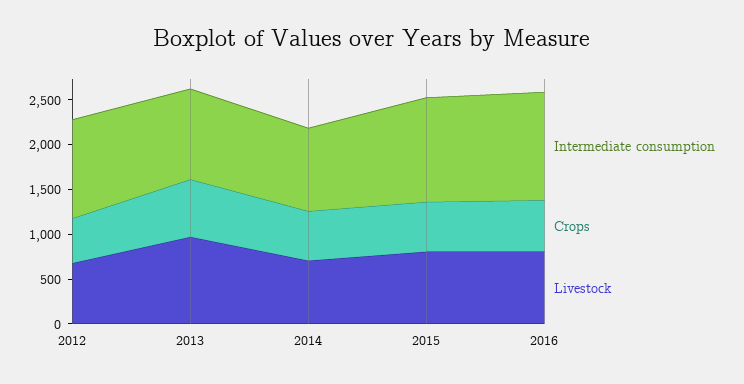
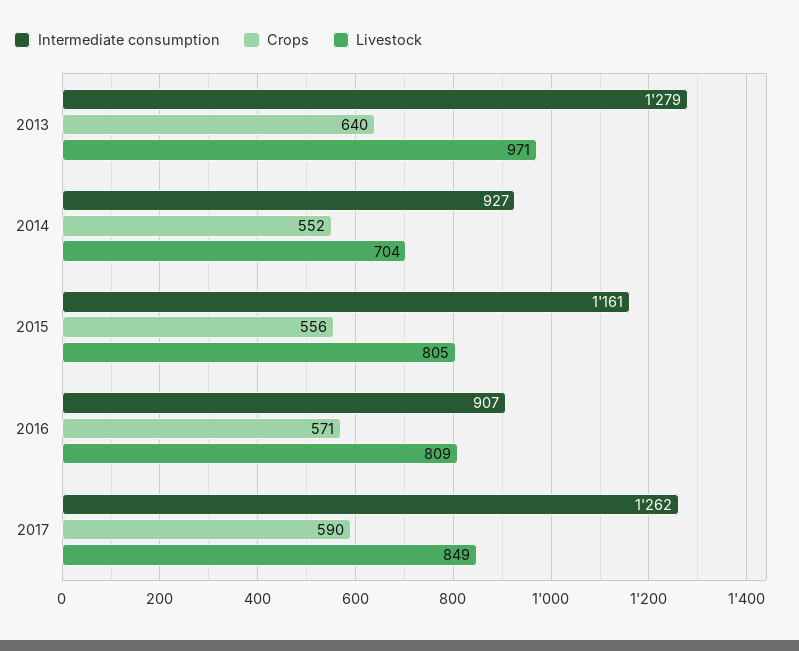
Intermediate consumption, 2012: 1100 -> none
Crops, 2012: 500 -> none
Livestock, 2012: 700 -> none
Intermediate consumption, 2013: 1000 -> 1279
Intermediate consumption, 2016: 1200 -> 907
Intermediate consumption, 2017: none -> 1262
Crops, 2017: none -> 590
Livestock, 2017: none -> 849

